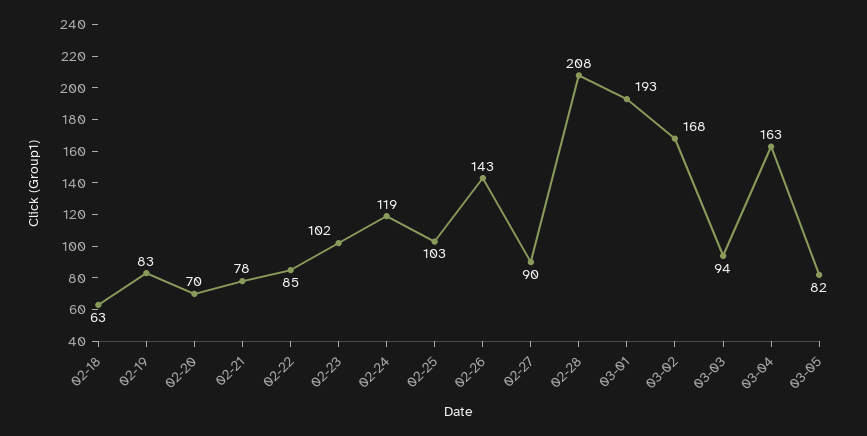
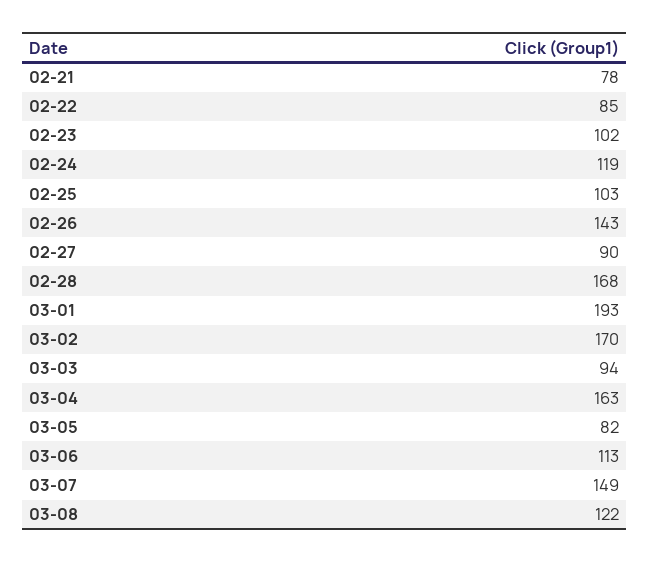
02-18: 63 -> none
02-19: 83 -> none
02-20: 70 -> none
02-28: 208 -> 168
03-02: 168 -> 170
03-06: none -> 113
03-07: none -> 149
03-08: none -> 122

